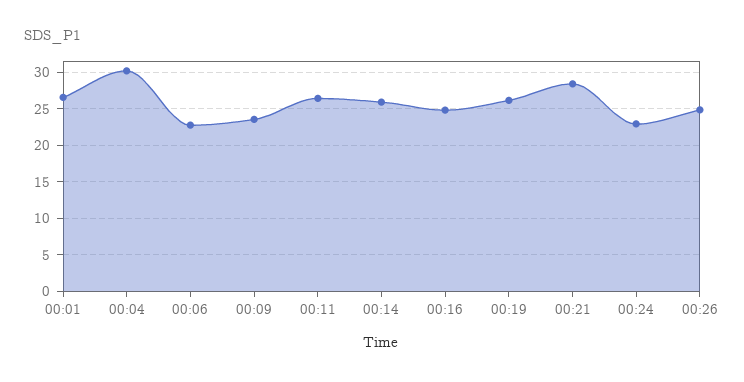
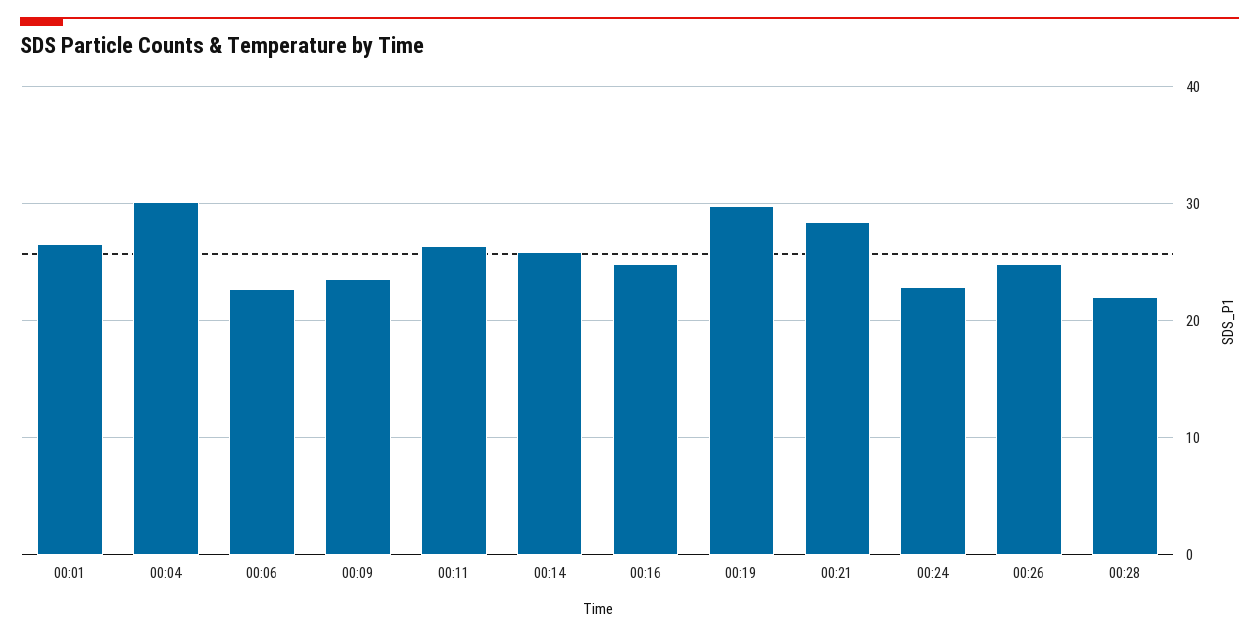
00:19: 26 -> 30
00:28: none -> 22

